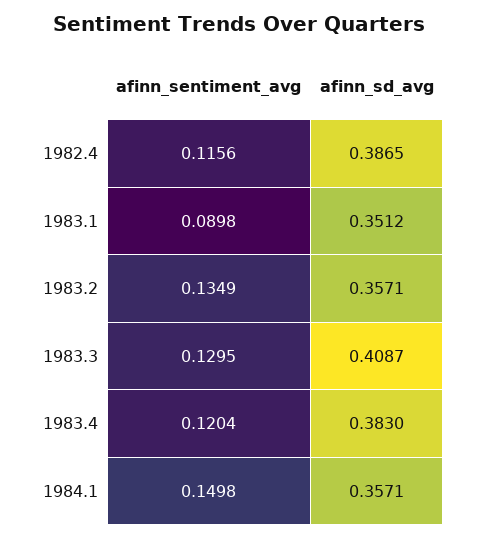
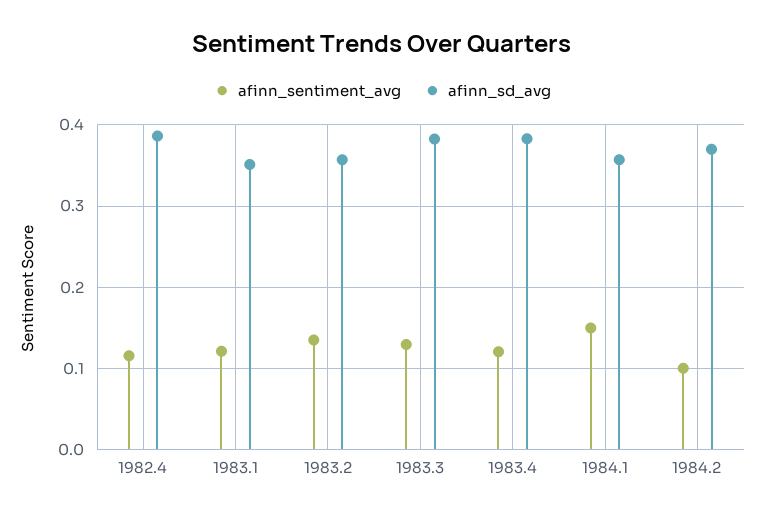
afinn_sentiment_avg, 1983.1: 0.0898 -> 0.12
afinn_sd_avg, 1983.3: 0.4087 -> 0.38
afinn_sentiment_avg, 1984.2: none -> 0.1
afinn_sd_avg, 1984.2: none -> 0.37

